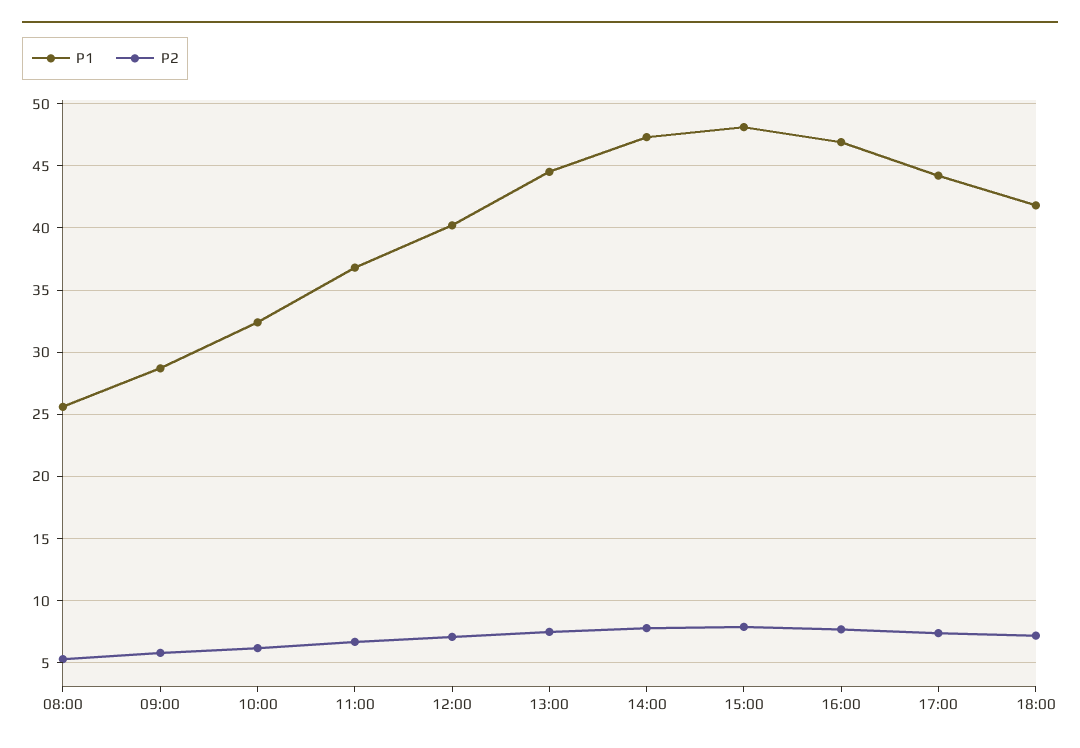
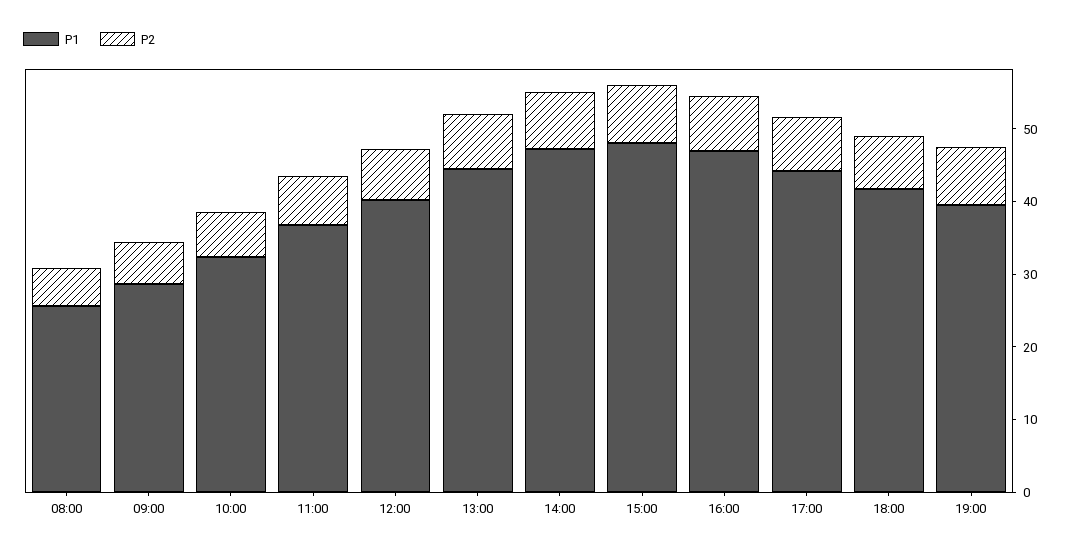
P1, 19:00: none -> 40
P2, 19:00: none -> 8

